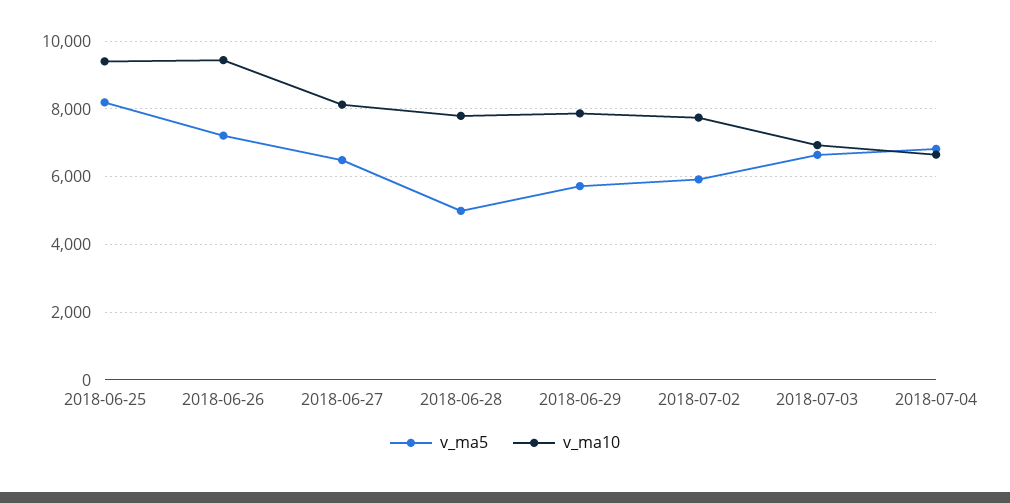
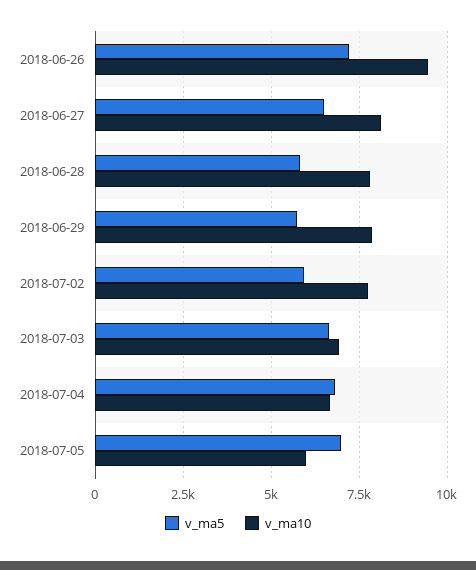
v_ma5, 2018-06-25: 8200 -> none
v_ma10, 2018-06-25: 9400 -> none
v_ma5, 2018-06-28: 5000 -> 5750
v_ma5, 2018-07-05: none -> 7000
v_ma10, 2018-07-05: none -> 6000

